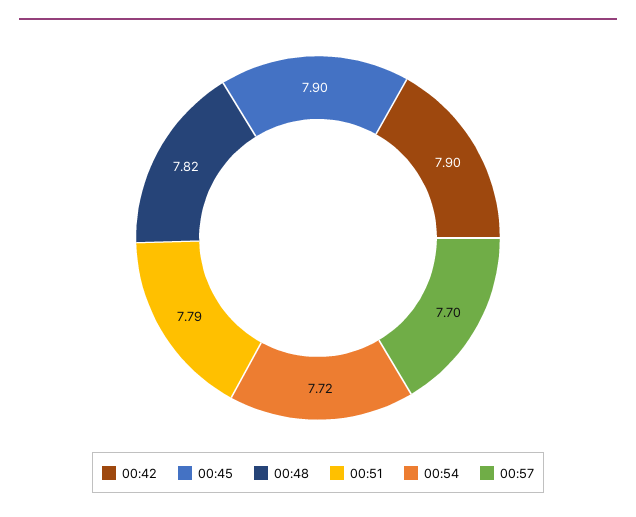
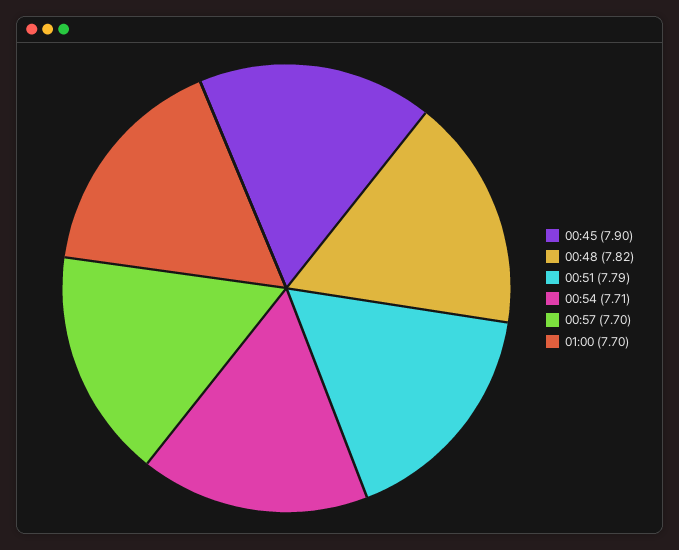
00:42: 7.9 -> none
00:54: 7.72 -> 7.71
01:00: none -> 7.7

